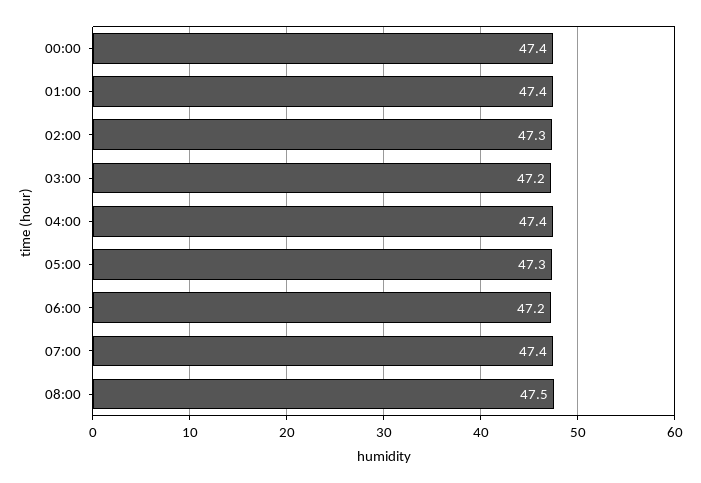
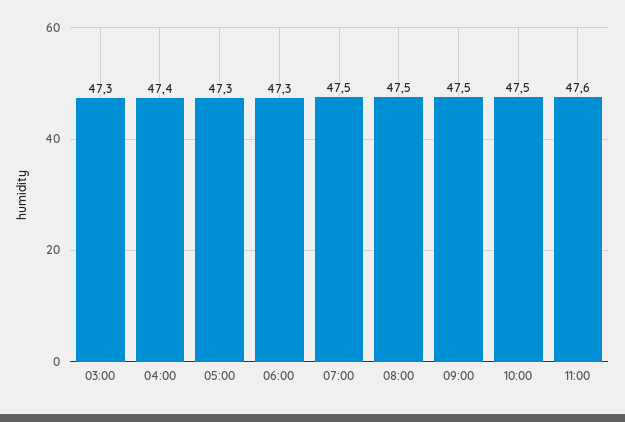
00:00: 47.4 -> none
01:00: 47.4 -> none
02:00: 47.3 -> none
03:00: 47.2 -> 47.3
06:00: 47.2 -> 47.3
07:00: 47.4 -> 47.5
09:00: none -> 47.5
10:00: none -> 47.5
11:00: none -> 47.6

